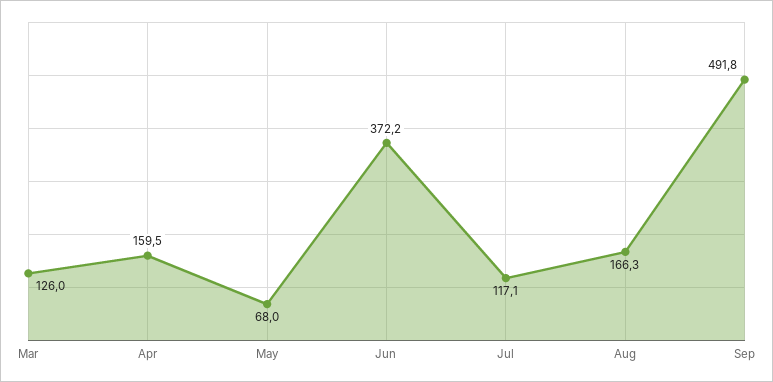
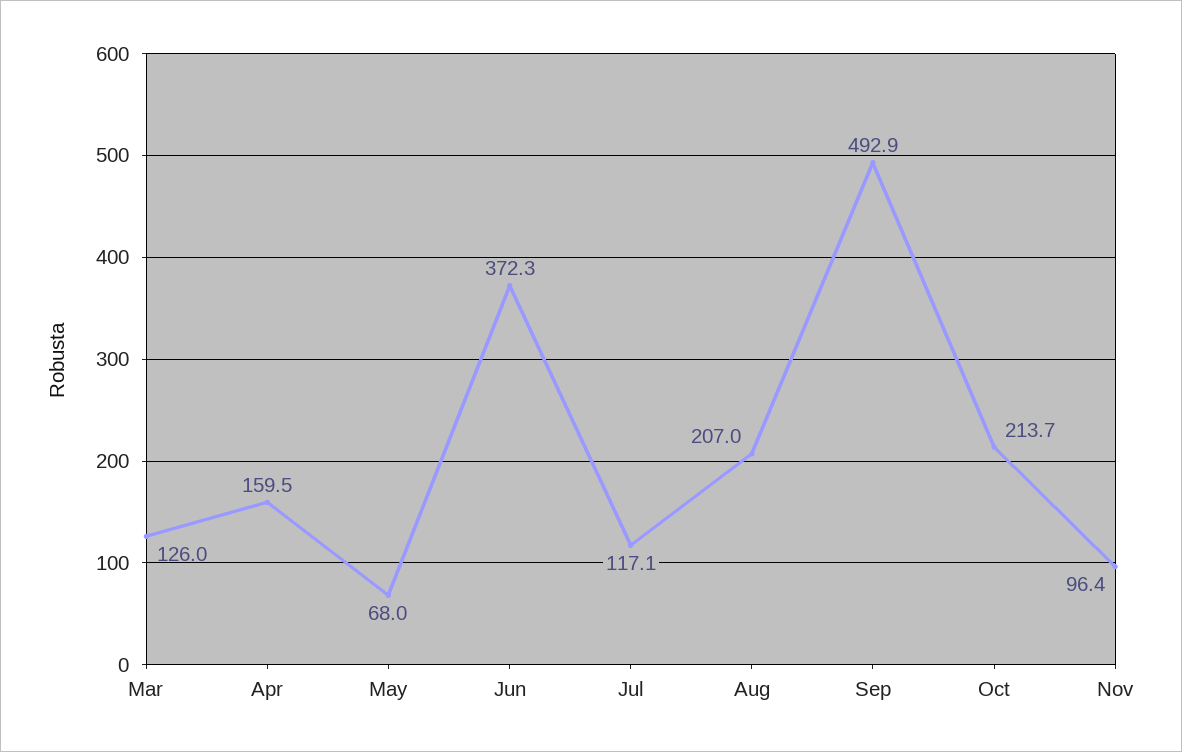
Jun: 372.2 -> 372.3
Aug: 166.3 -> 207
Sep: 491.8 -> 492.9
Oct: none -> 213.7
Nov: none -> 96.4

